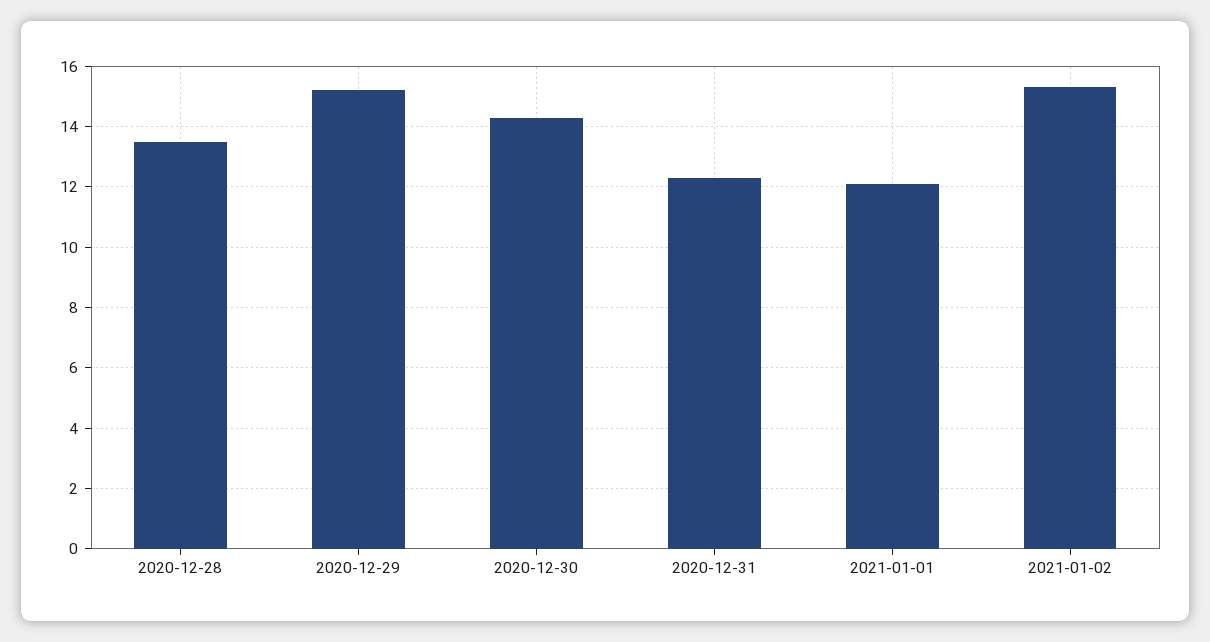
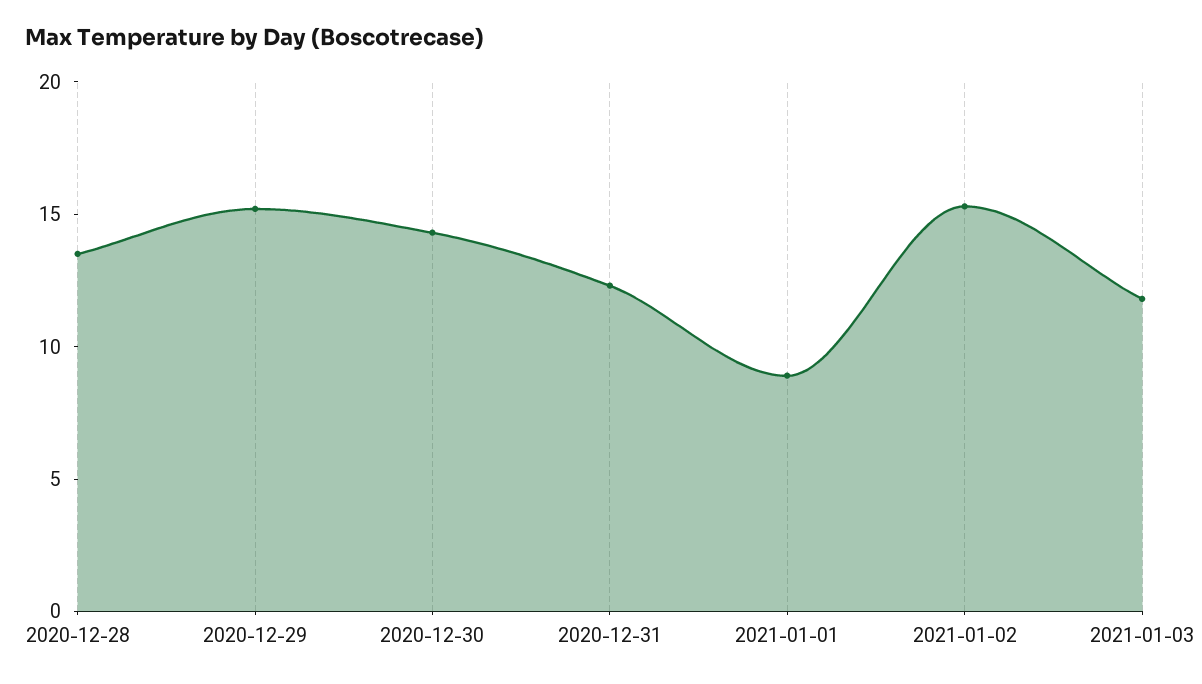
2021-01-01: 12 -> 9
2021-01-03: none -> 12

